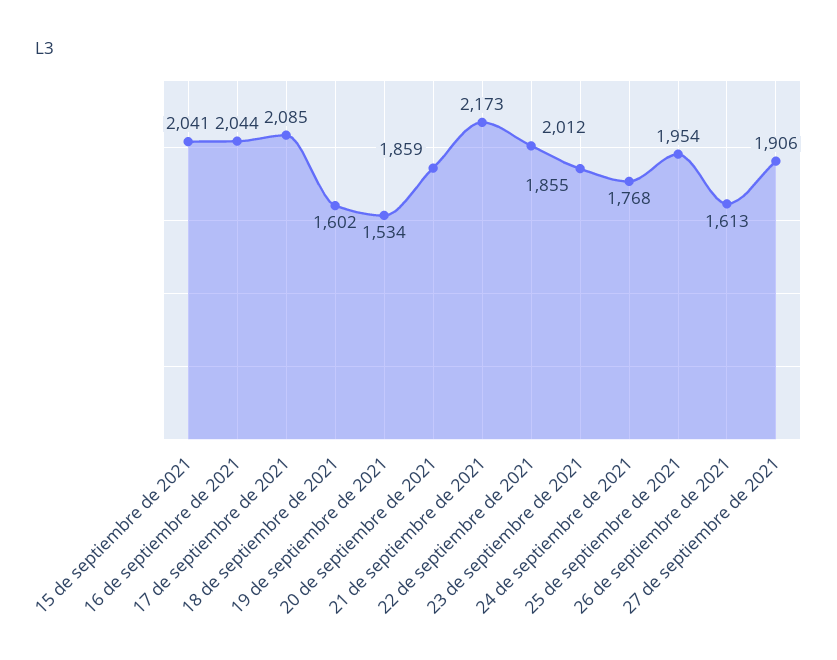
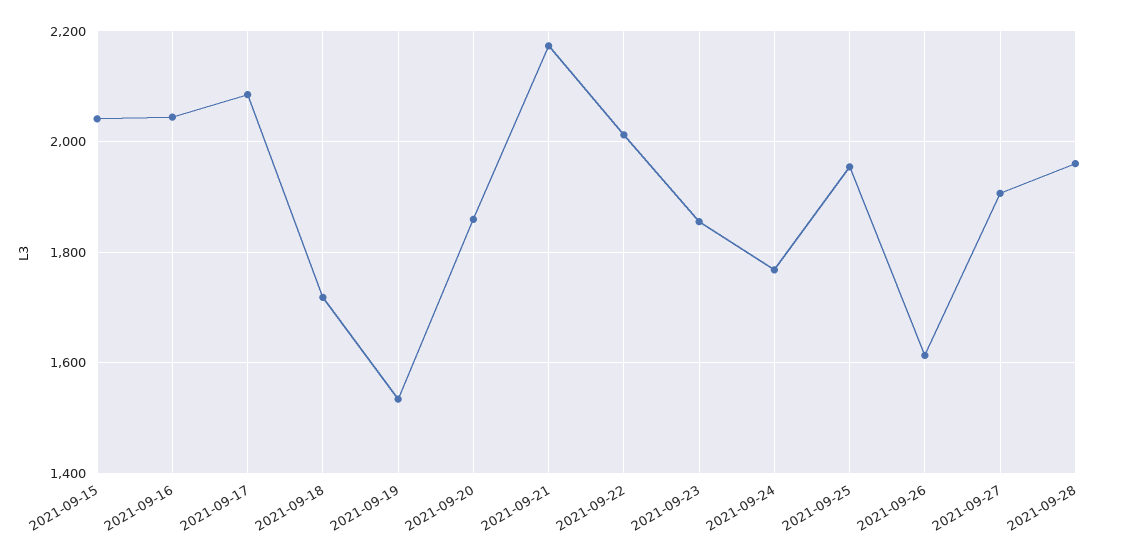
18 de septiembre de 2021: 1602 -> 1720
2021-09-28: none -> 1960

